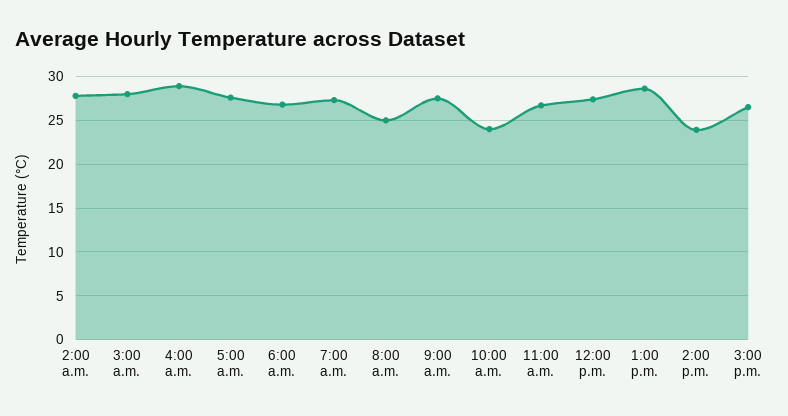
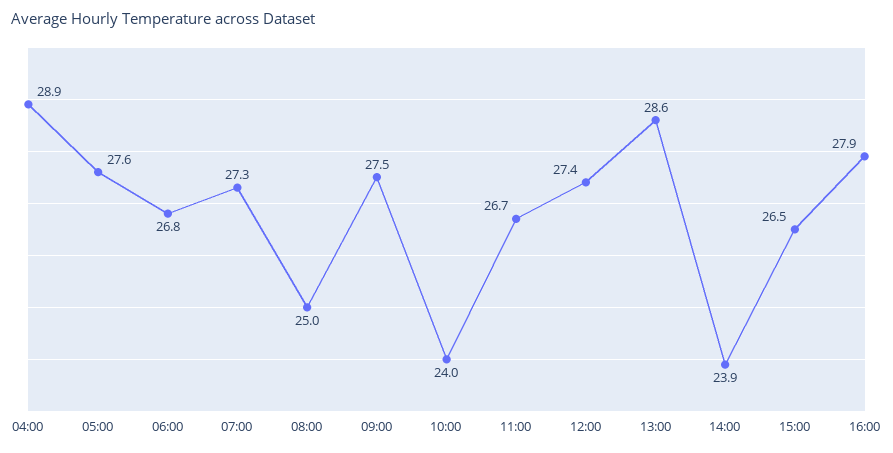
2:00 a.m.: 28 -> none
3:00 a.m.: 28 -> none
16:00: none -> 27.9

